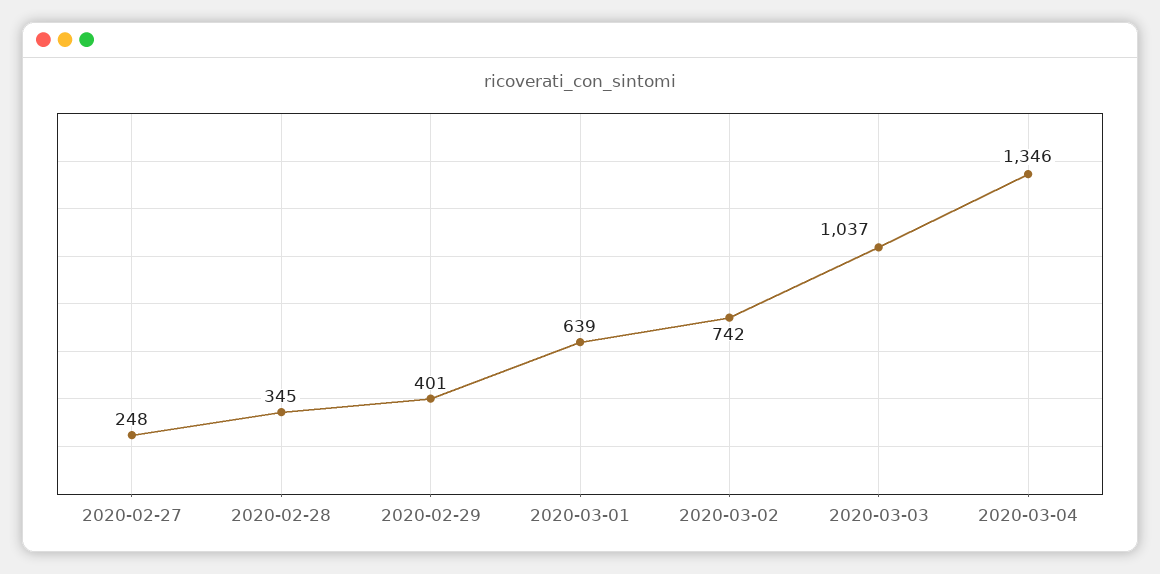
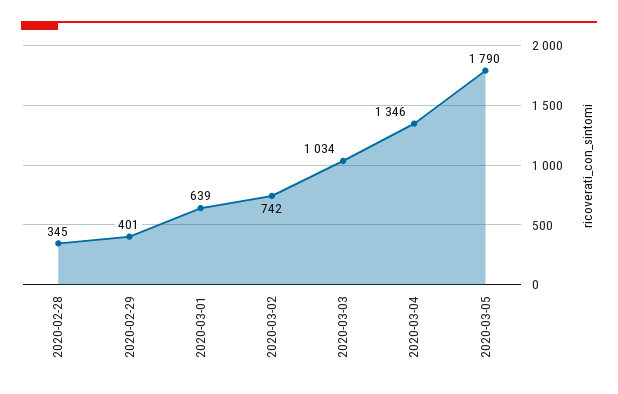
2020-02-27: 248 -> none
2020-03-03: 1037 -> 1034
2020-03-05: none -> 1790

